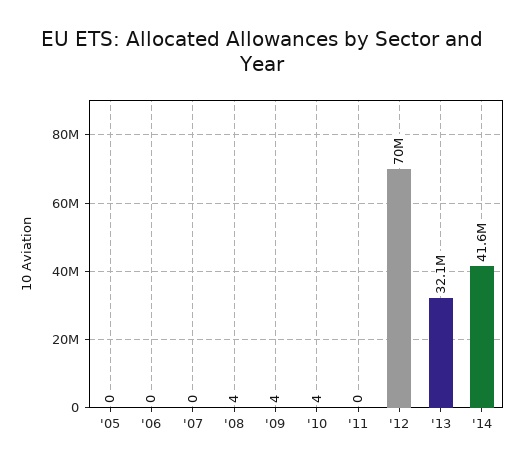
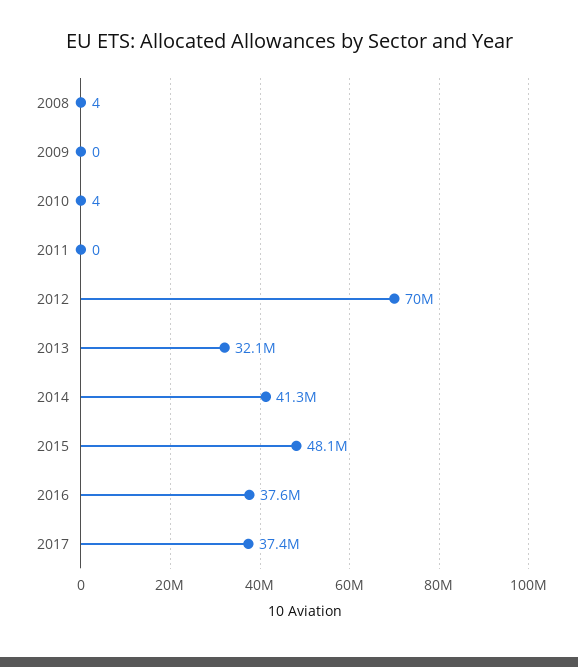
'05: 0 -> none
'06: 0 -> none
'07: 0 -> none
'09: 4 -> 0
'14: 41600000 -> 41300000
2015: none -> 48100000
2016: none -> 37600000
2017: none -> 37400000

